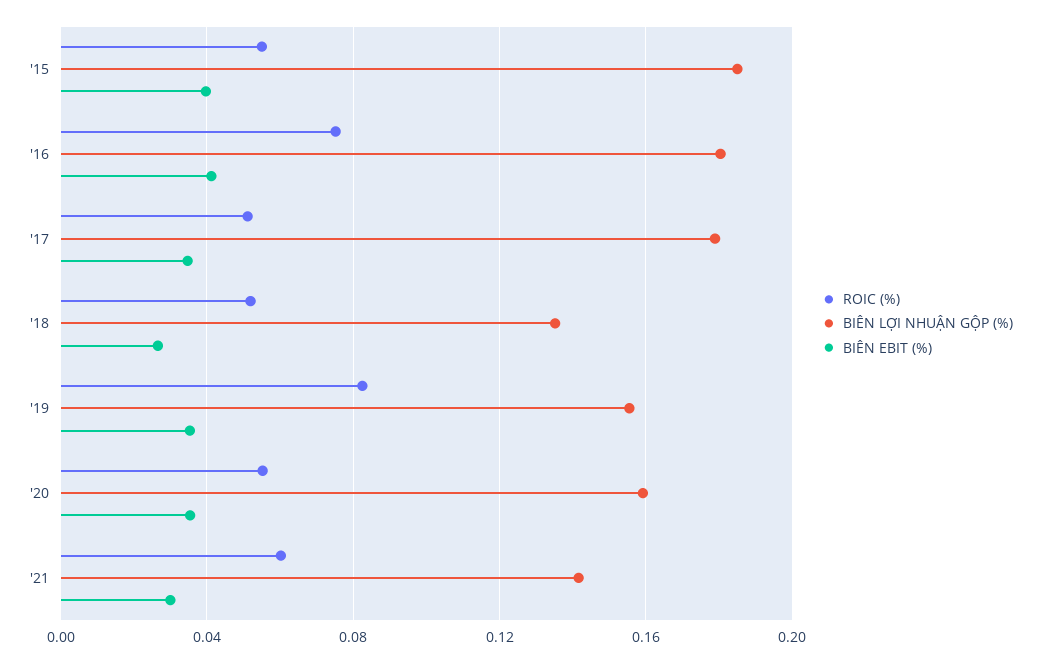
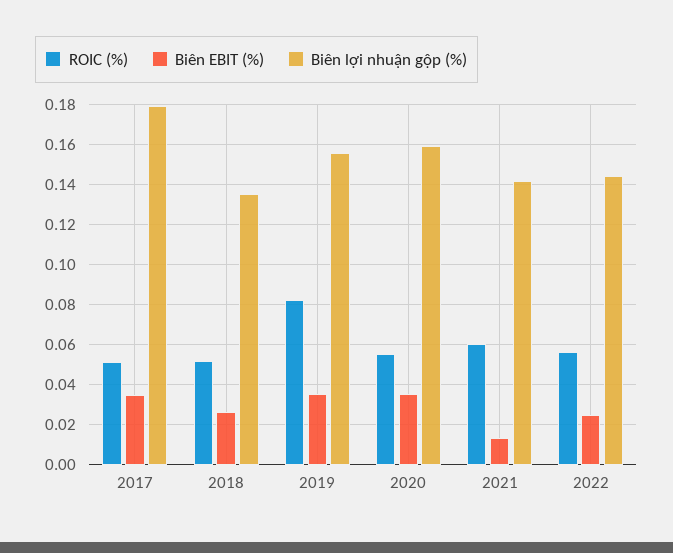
ROIC (%), '15: 0.055 -> none
BIÊN LỢI NHUẬN GỘP (%), '15: 0.185 -> none
BIÊN EBIT (%), '15: 0.04 -> none
ROIC (%), '16: 0.075 -> none
BIÊN LỢI NHUẬN GỘP (%), '16: 0.18 -> none
BIÊN EBIT (%), '16: 0.04 -> none
BIÊN EBIT (%), '21: 0.03 -> 0.015
ROIC (%), 2022: none -> 0.055
BIÊN EBIT (%), 2022: none -> 0.025
BIÊN LỢI NHUẬN GỘP (%), 2022: none -> 0.145

